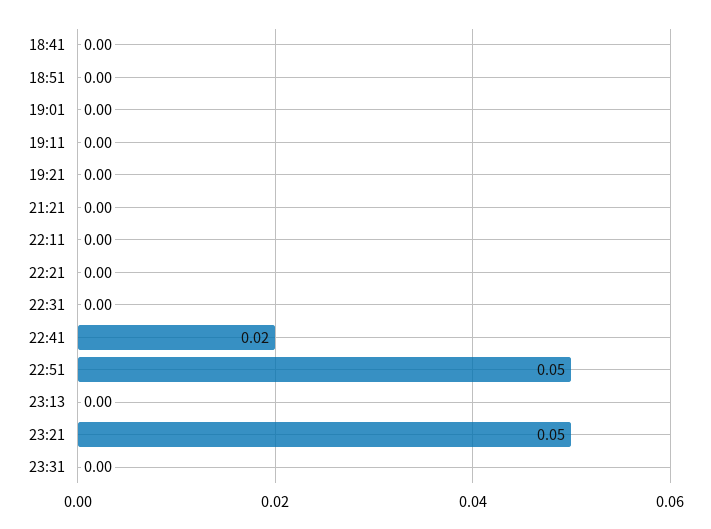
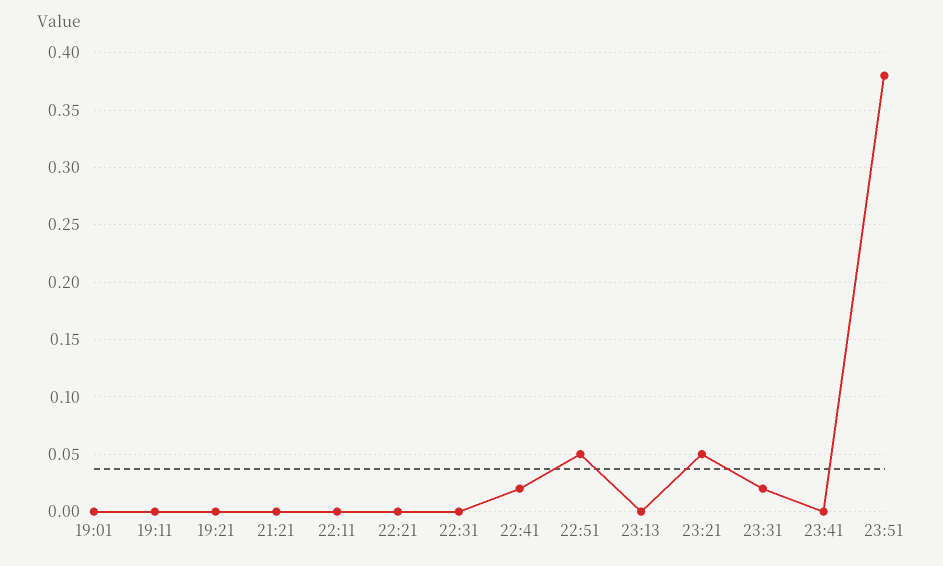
18:41: 0 -> none
18:51: 0 -> none
23:31: 0 -> 0.02
23:41: none -> 0
23:51: none -> 0.38

